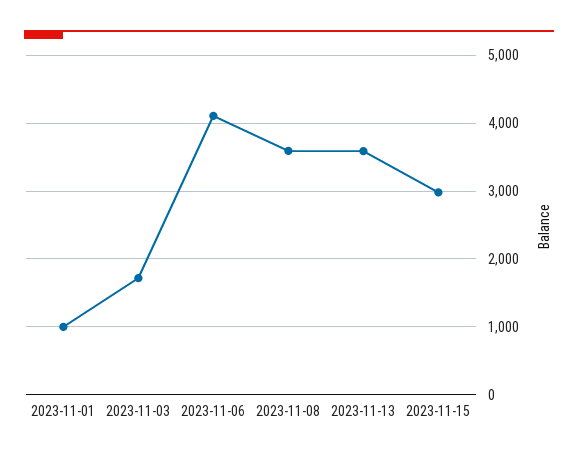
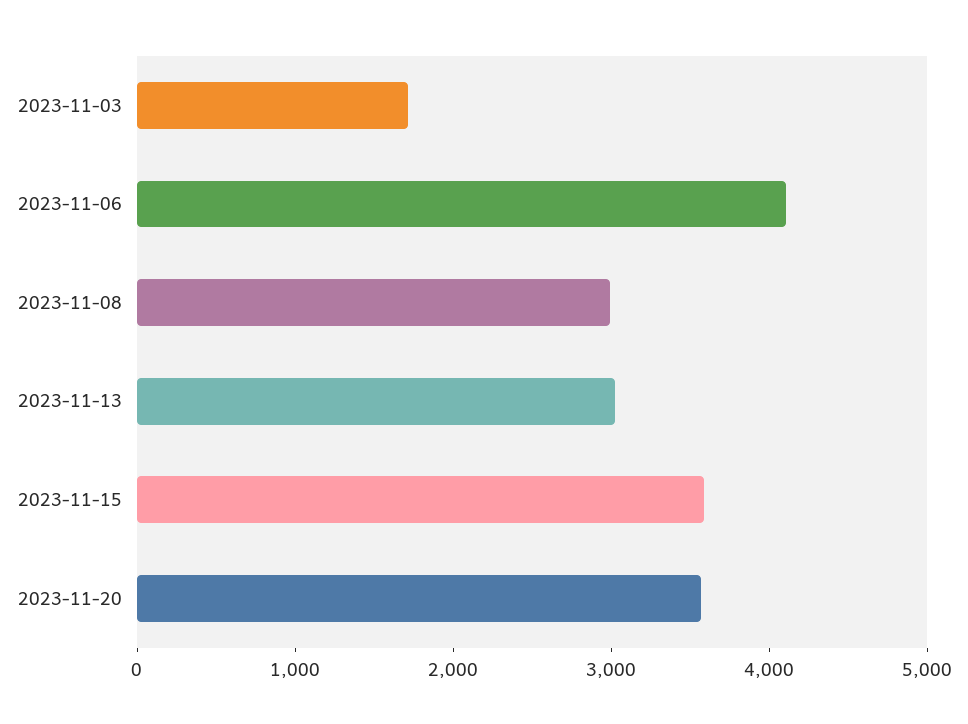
2023-11-01: 1000 -> none
2023-11-08: 3600 -> 3000
2023-11-13: 3600 -> 3000
2023-11-15: 3000 -> 3600
2023-11-20: none -> 3600

